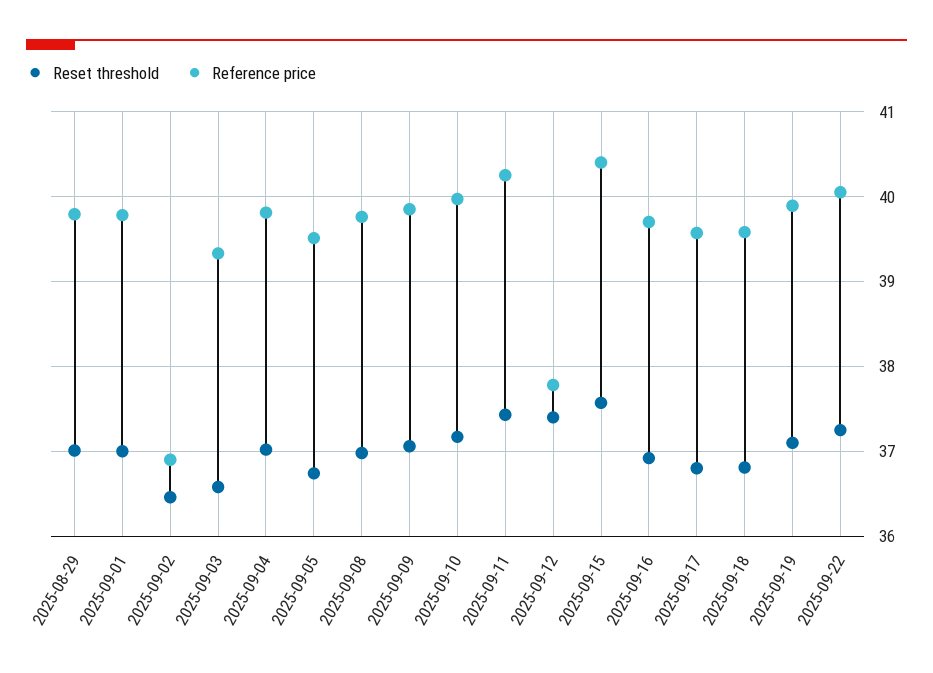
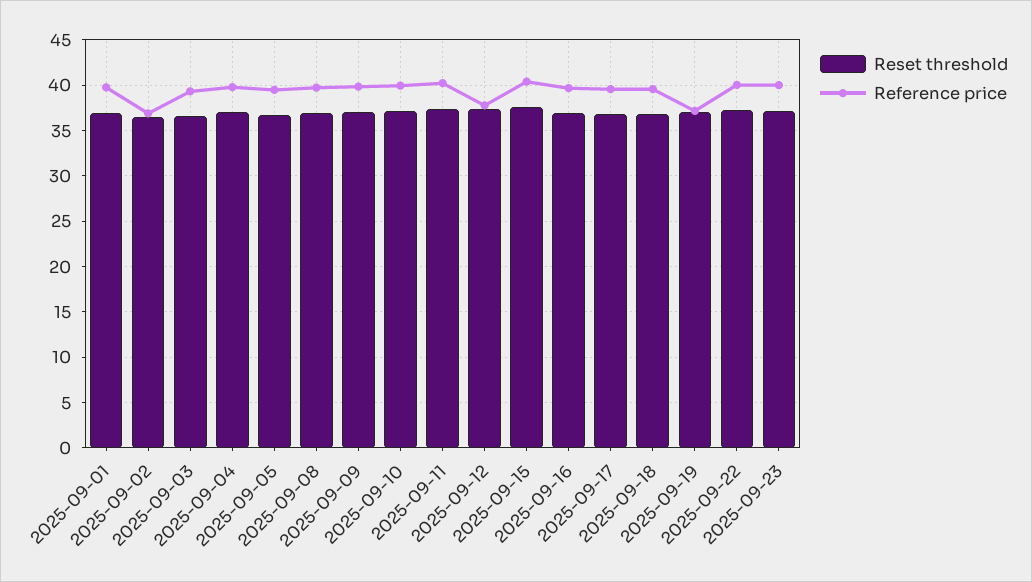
Reset threshold, 2025-08-29: 37 -> none
Reference price, 2025-08-29: 39.8 -> none
Reference price, 2025-09-19: 39.9 -> 37
Reset threshold, 2025-09-23: none -> 37
Reference price, 2025-09-23: none -> 40

